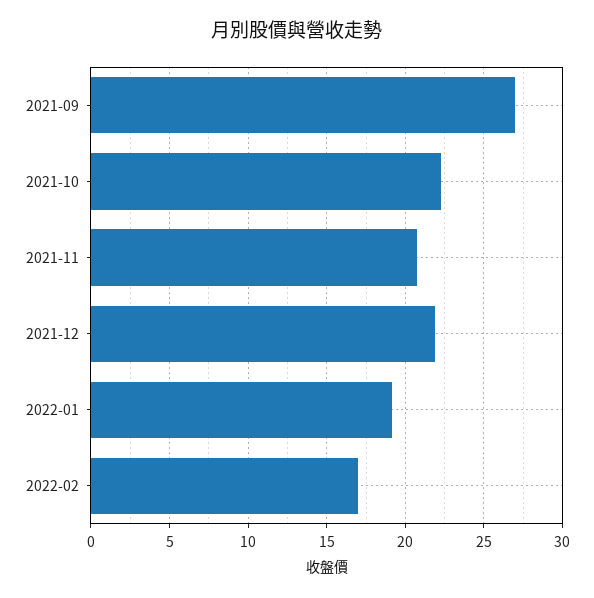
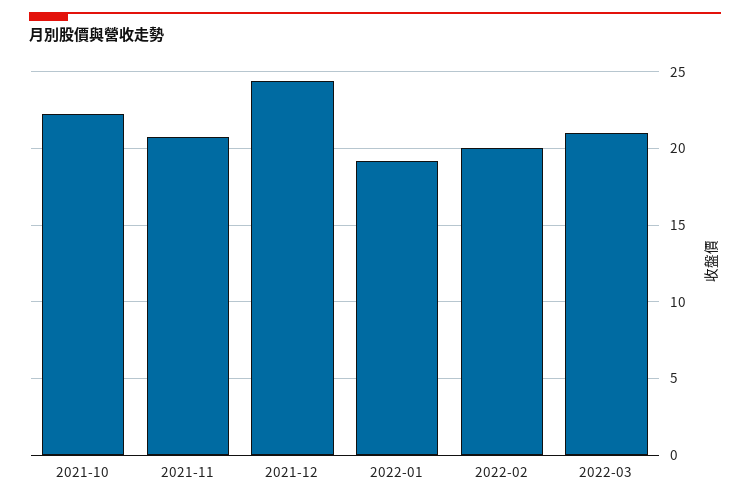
2021-09: 27 -> none
2021-12: 22 -> 24.5
2022-02: 17 -> 20
2022-03: none -> 21

